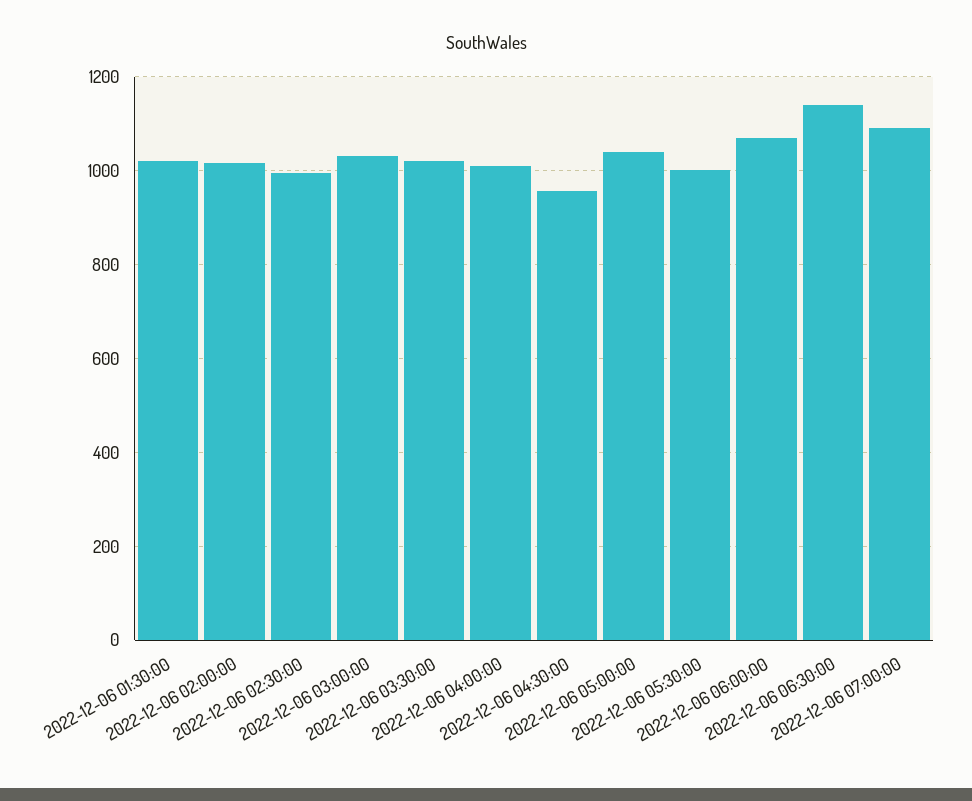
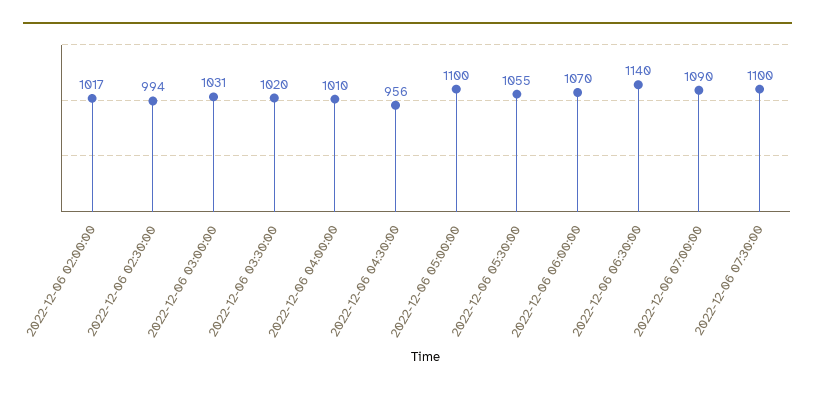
2022-12-06 01:30:00: 1020 -> none
2022-12-06 05:00:00: 1040 -> 1100
2022-12-06 05:30:00: 1000 -> 1055
2022-12-06 07:30:00: none -> 1100

